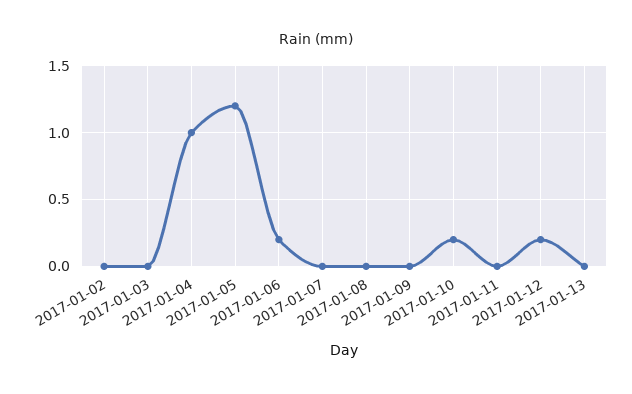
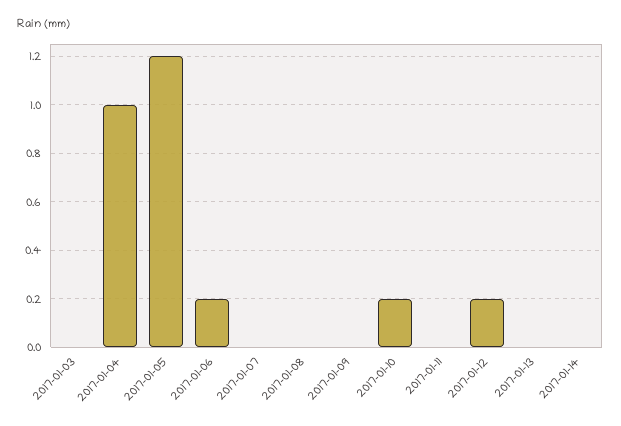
2017-01-02: 0 -> none
2017-01-14: none -> 0

